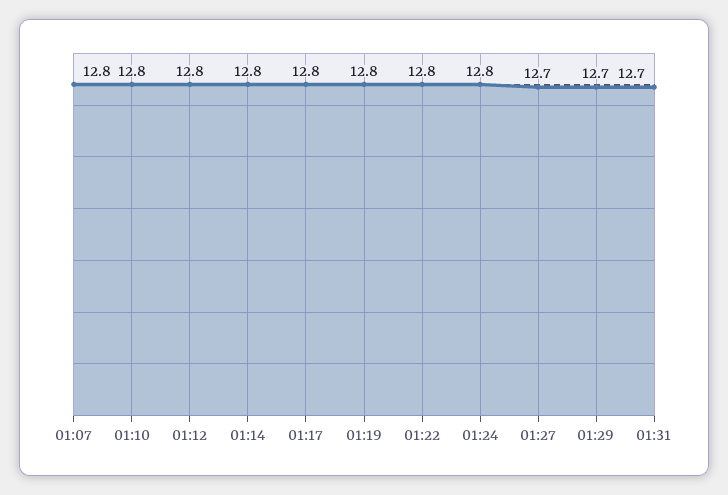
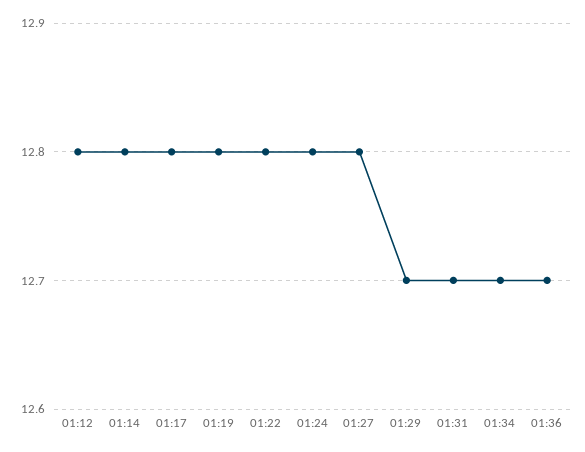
01:07: 12.8 -> none
01:10: 12.8 -> none
01:27: 12.7 -> 12.8
01:34: none -> 12.7
01:36: none -> 12.7

